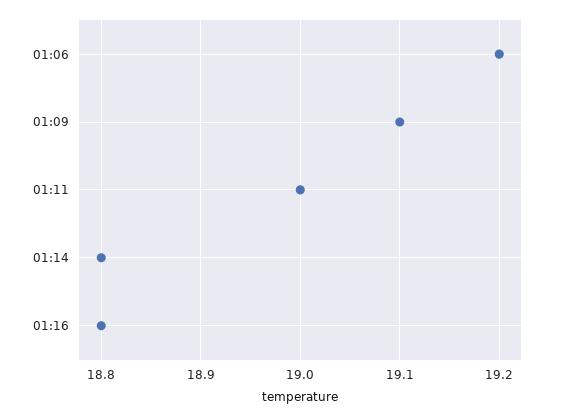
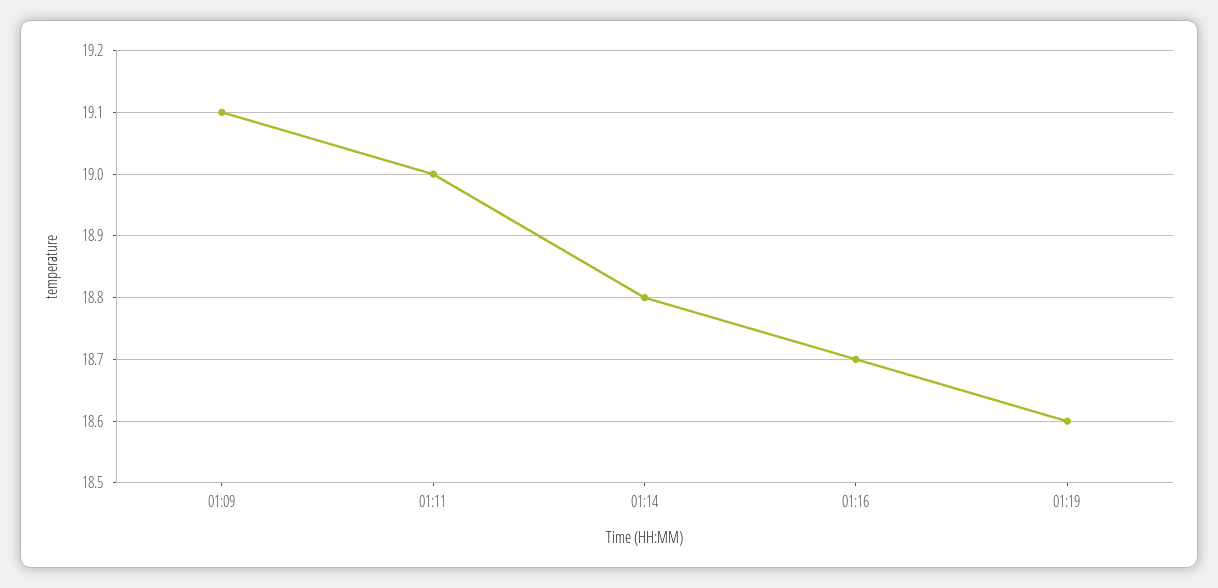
01:06: 19.2 -> none
01:16: 18.8 -> 18.7
01:19: none -> 18.6

